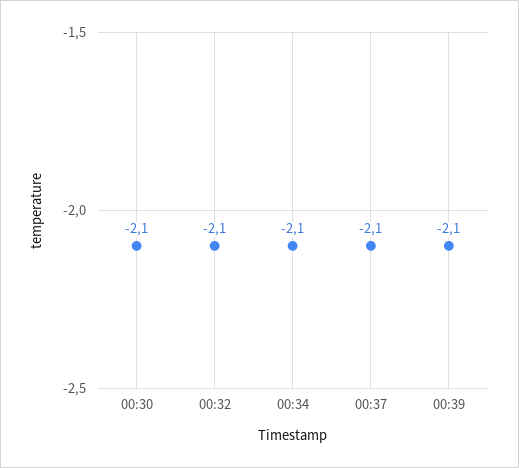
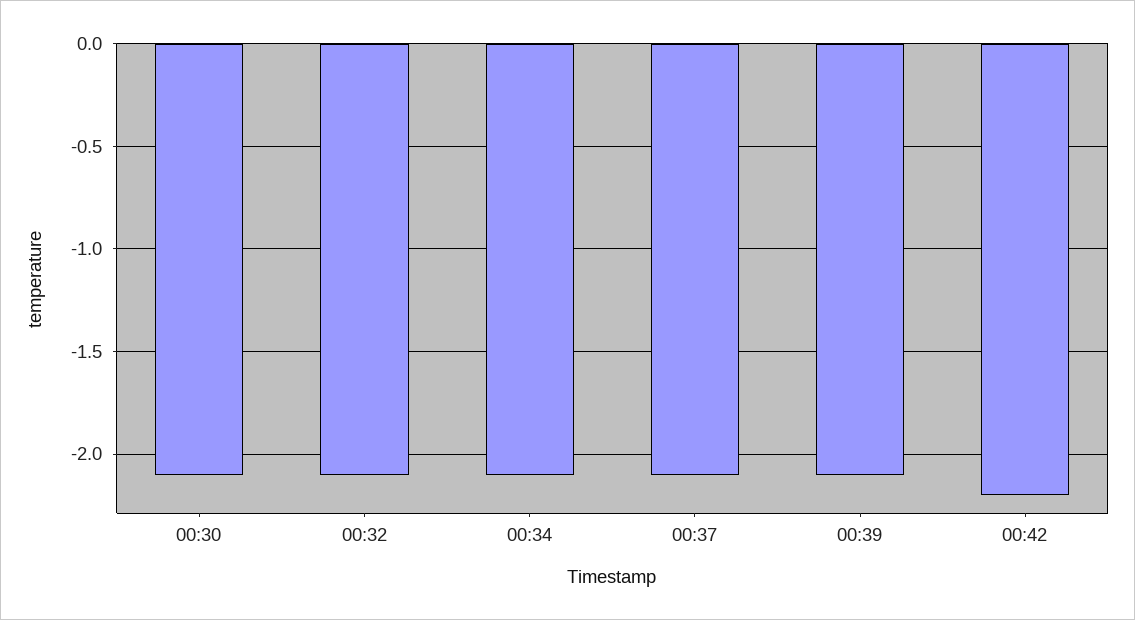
00:42: none -> -2.2

